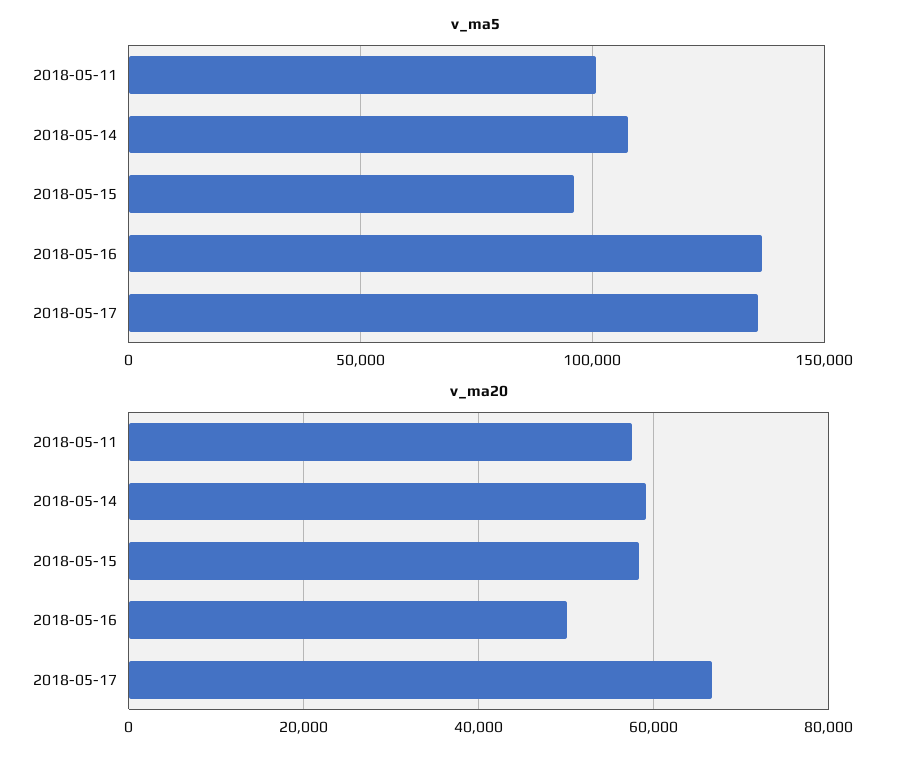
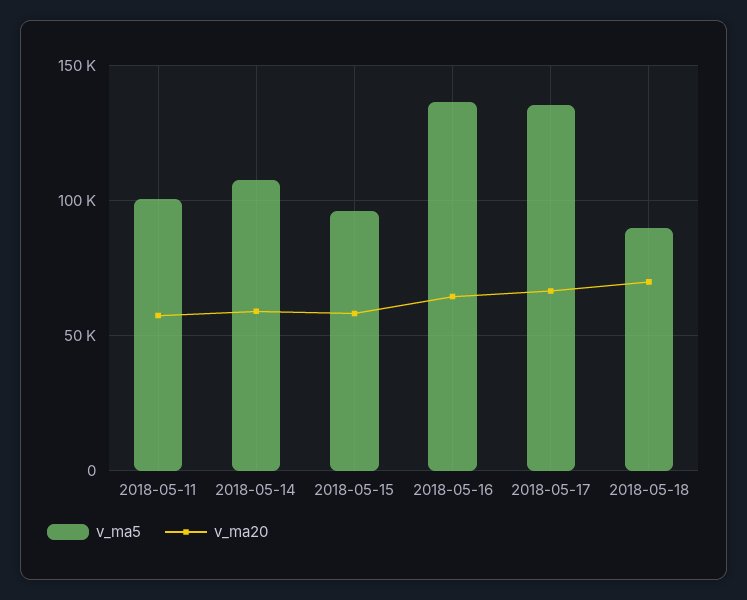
v_ma20, 2018-05-16: 50000 -> 65000
v_ma5, 2018-05-18: none -> 90000
v_ma20, 2018-05-18: none -> 70000

